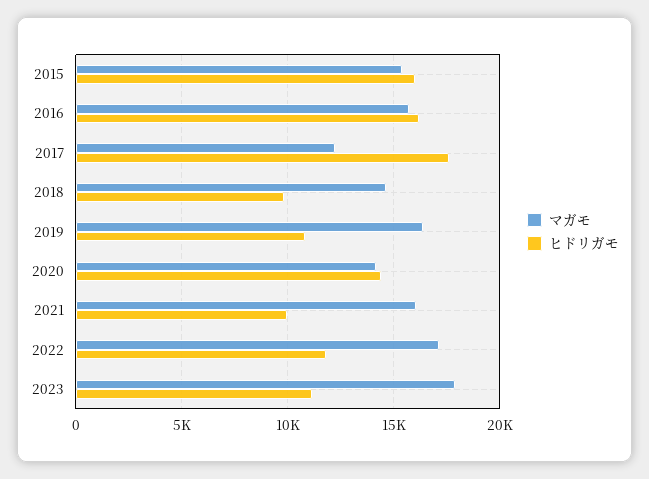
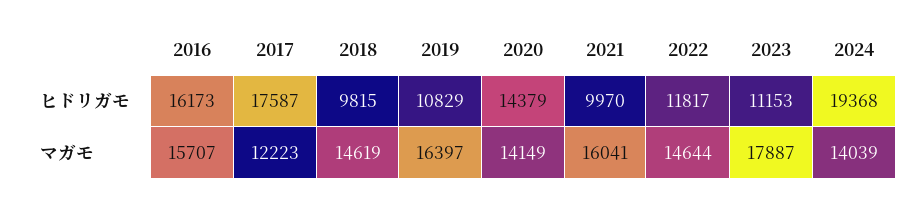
マガモ, 2015: 15500 -> none
ヒドリガモ, 2015: 16000 -> none
マガモ, 2022: 17000 -> 14644
ヒドリガモ, 2024: none -> 19368
マガモ, 2024: none -> 14039

